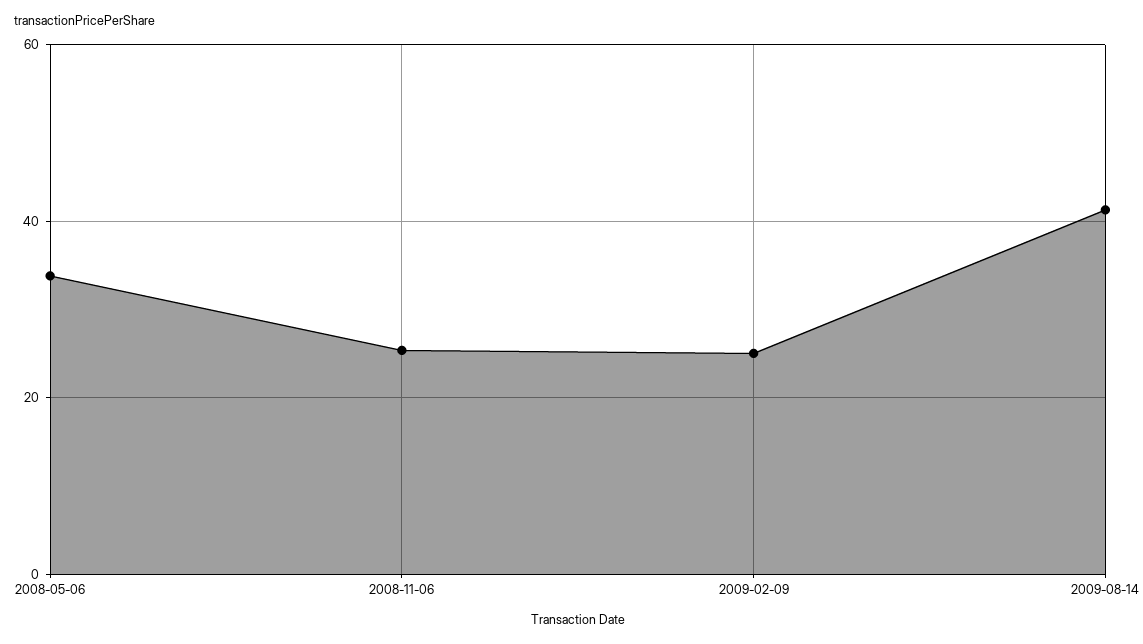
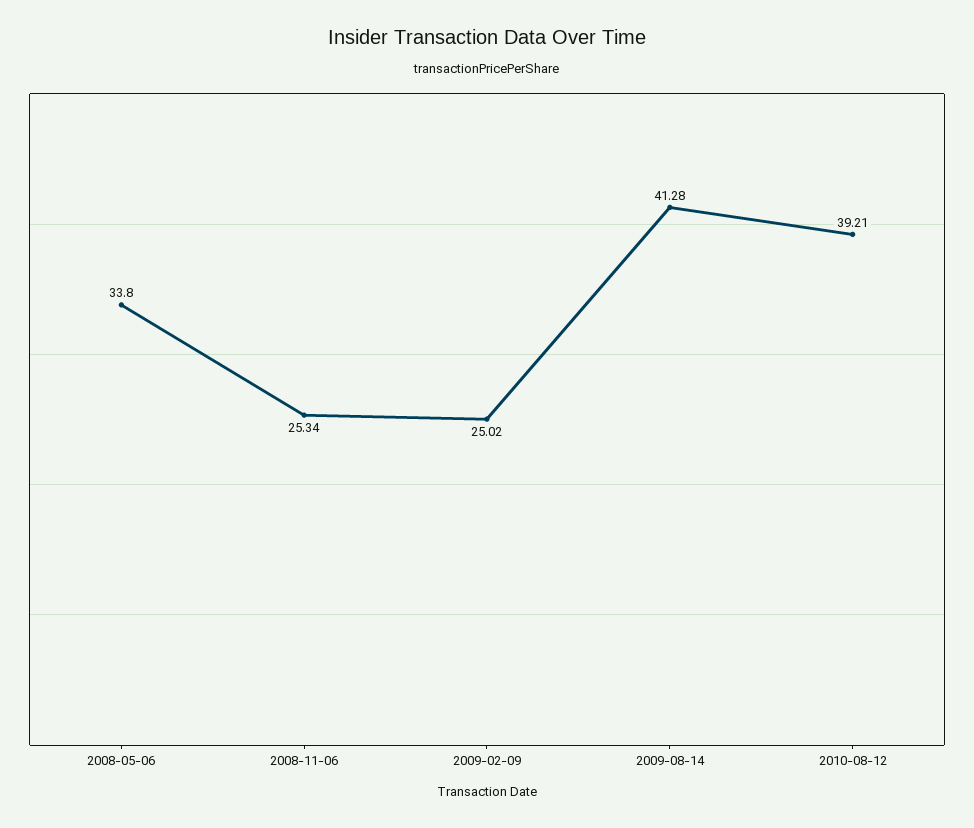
2010-08-12: none -> 39.21

